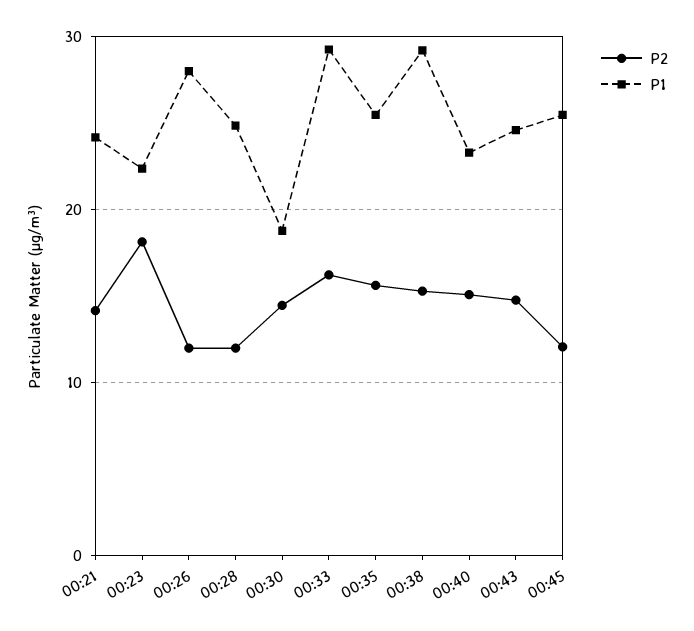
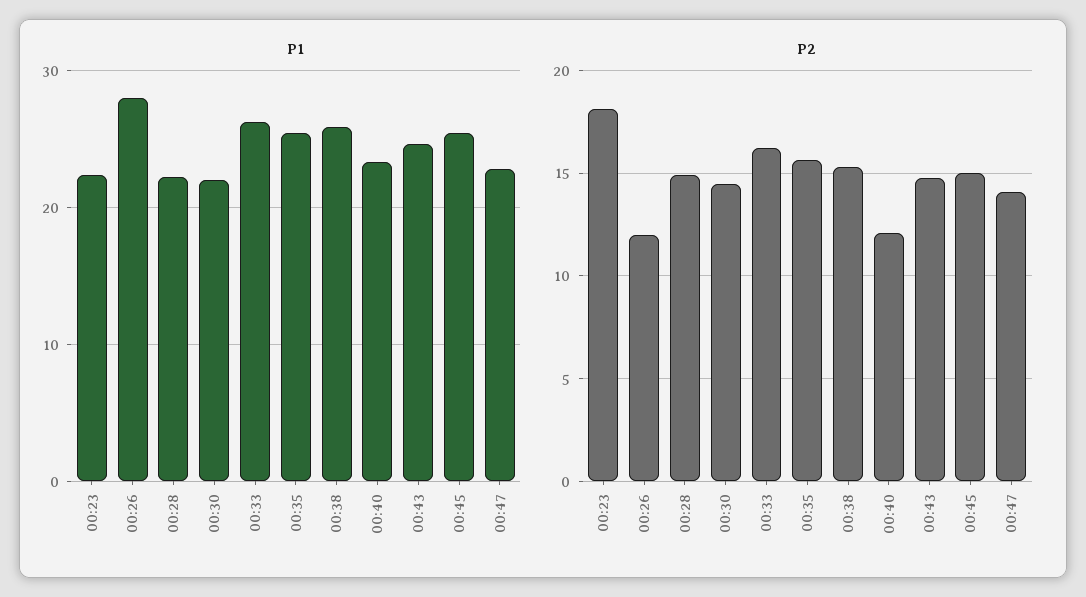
P2, 00:21: 14 -> none
P1, 00:21: 24 -> none
P2, 00:28: 12 -> 15
P1, 00:28: 25 -> 22
P1, 00:30: 19 -> 22
P1, 00:33: 29 -> 26
P1, 00:38: 29 -> 26
P2, 00:40: 15 -> 12
P2, 00:45: 12 -> 15
P1, 00:47: none -> 23
P2, 00:47: none -> 14

